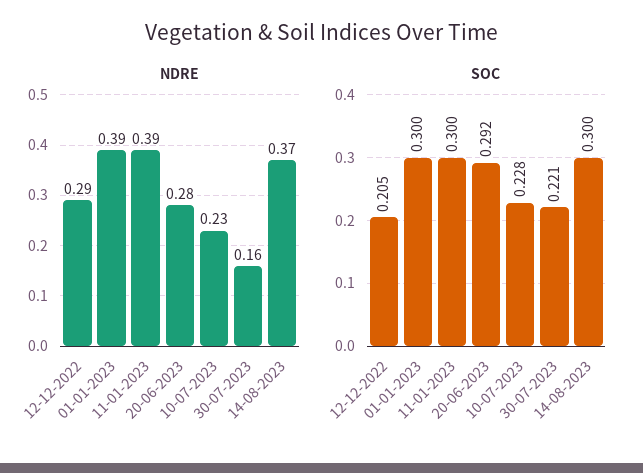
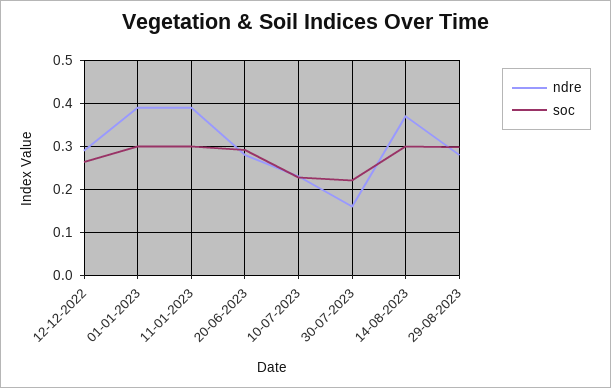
SOC, 12-12-2022: 0.205 -> 0.26
NDRE, 29-08-2023: none -> 0.28
SOC, 29-08-2023: none -> 0.3

